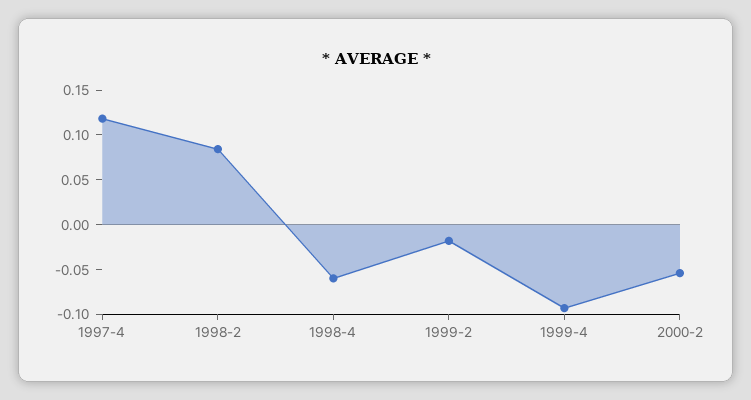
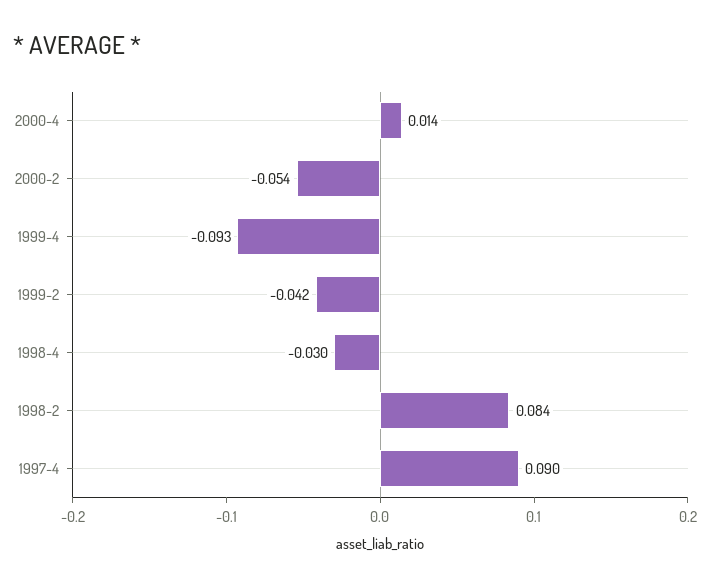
1997-4: 0.12 -> 0.09
1998-4: -0.06 -> -0.03
1999-2: -0.02 -> -0.042
2000-4: none -> 0.014

